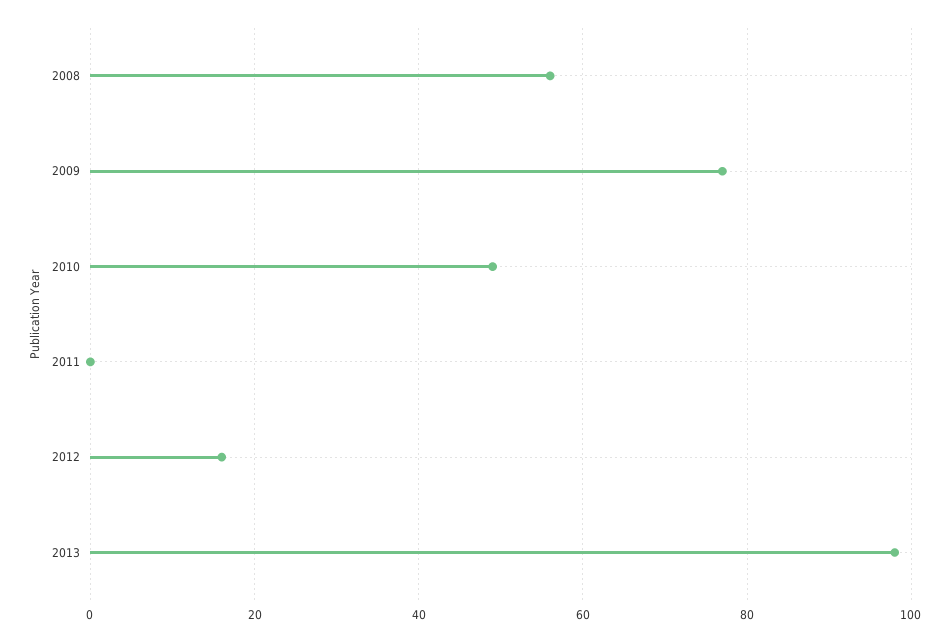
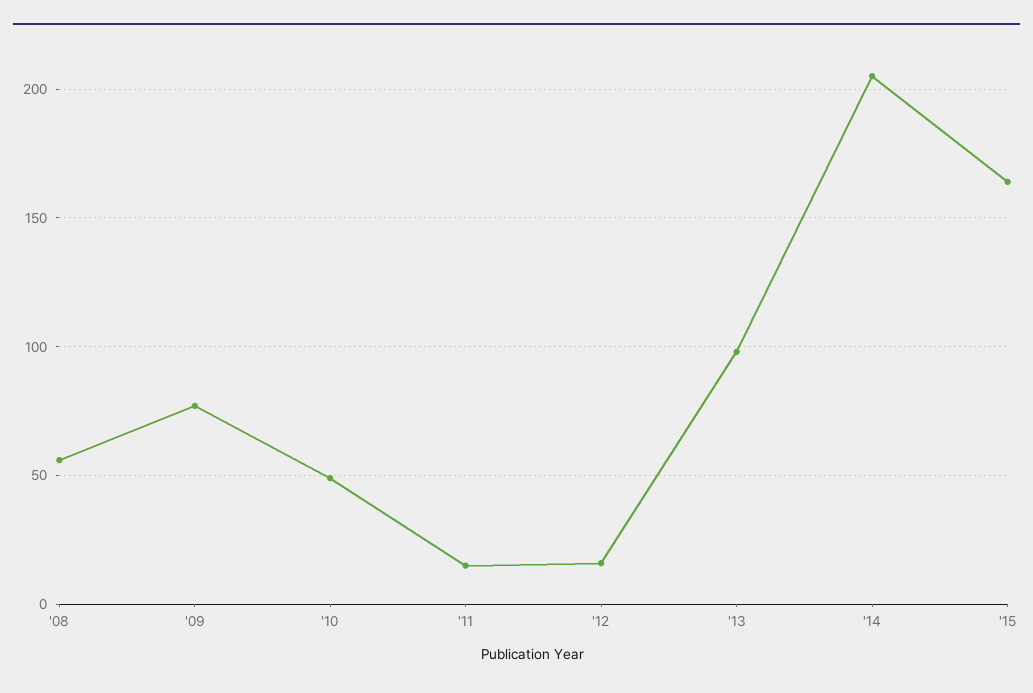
2011: 0 -> 15
'14: none -> 205
'15: none -> 165

